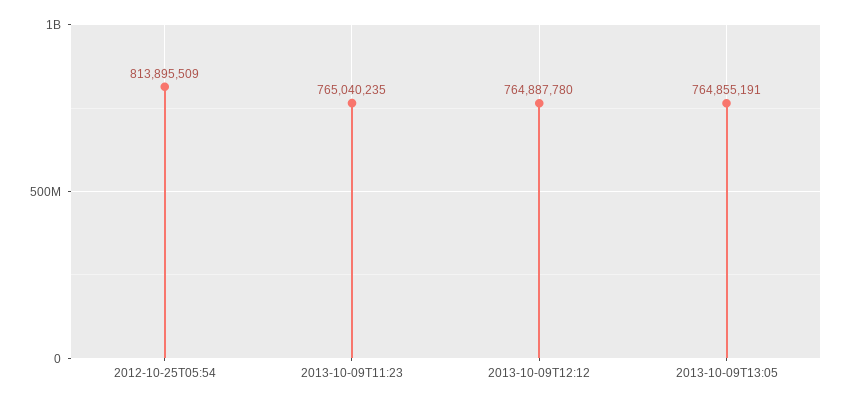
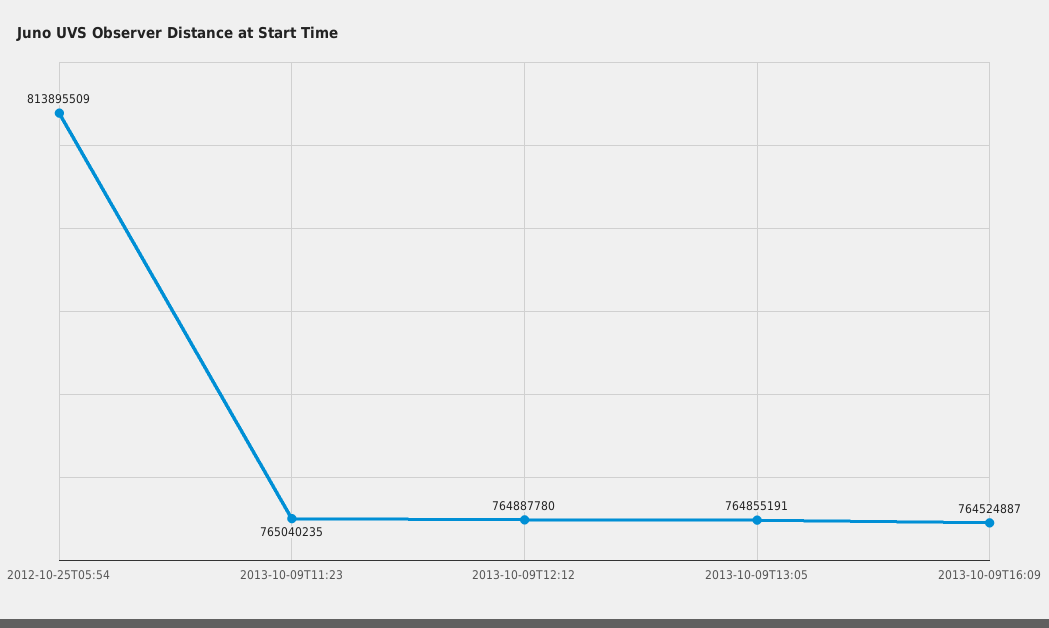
2013-10-09T16:09: none -> 764524887

